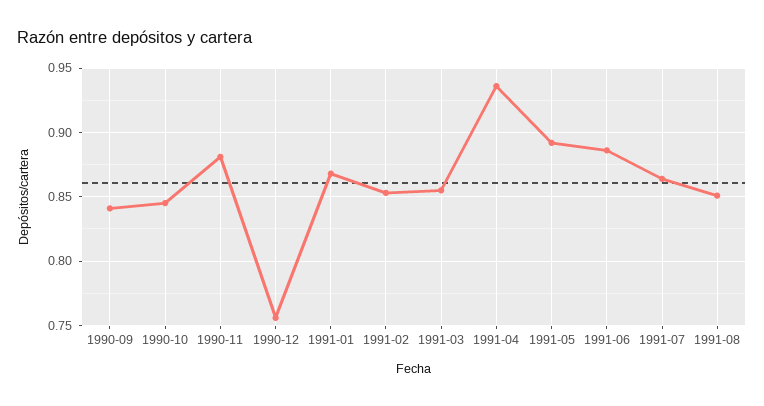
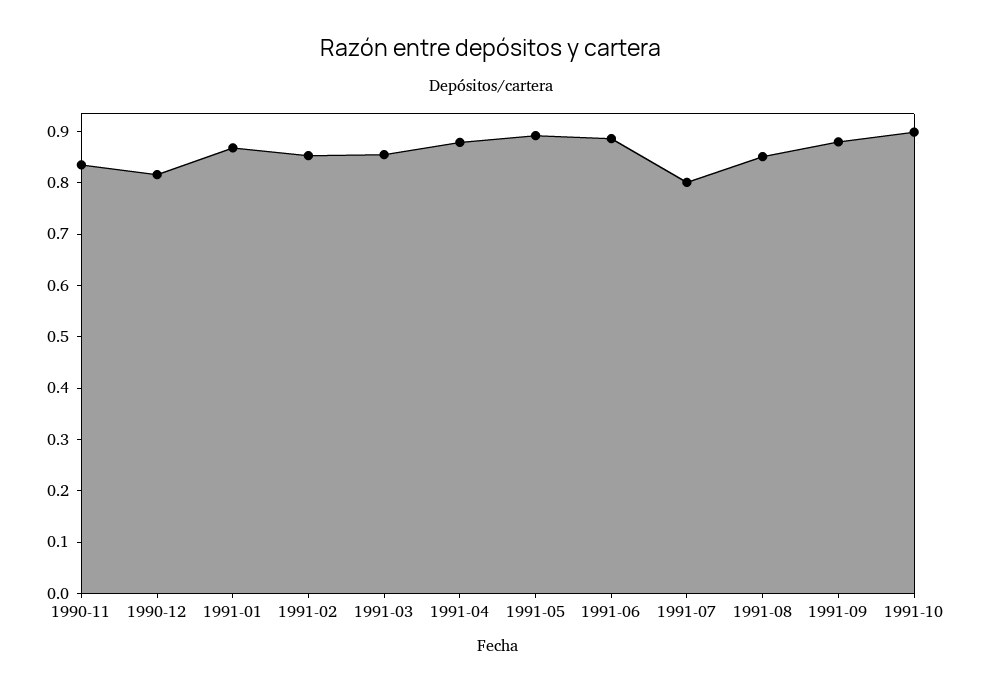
1990-09: 0.84 -> none
1990-10: 0.845 -> none
1990-11: 0.88 -> 0.84
1990-12: 0.755 -> 0.82
1991-04: 0.935 -> 0.88
1991-07: 0.865 -> 0.8
1991-09: none -> 0.88
1991-10: none -> 0.9

